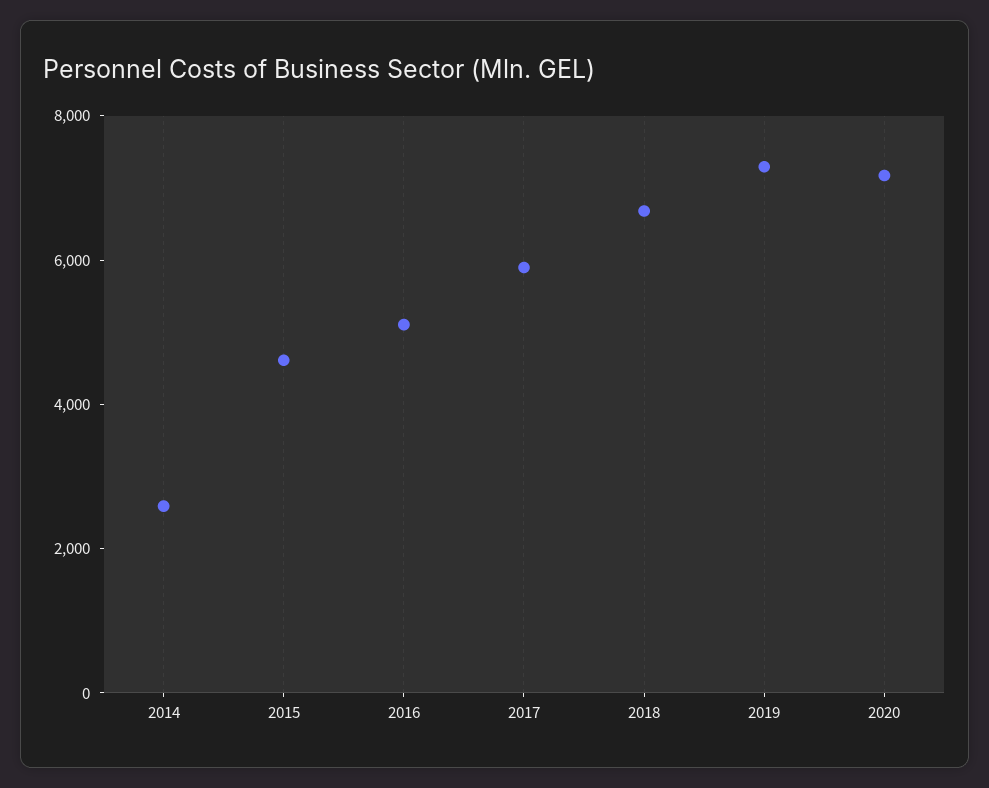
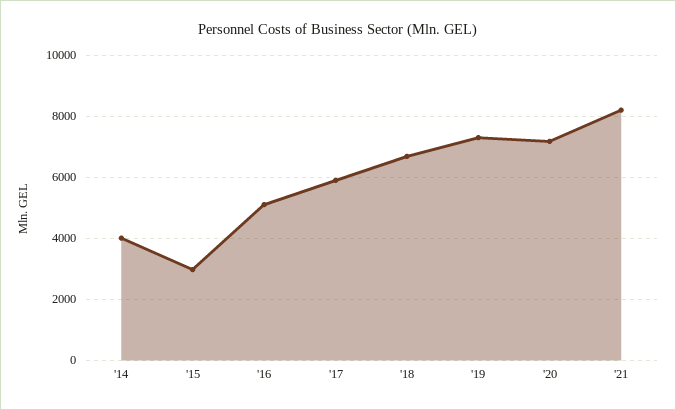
2014: 2500 -> 4000
2015: 4500 -> 3000
'21: none -> 8200

